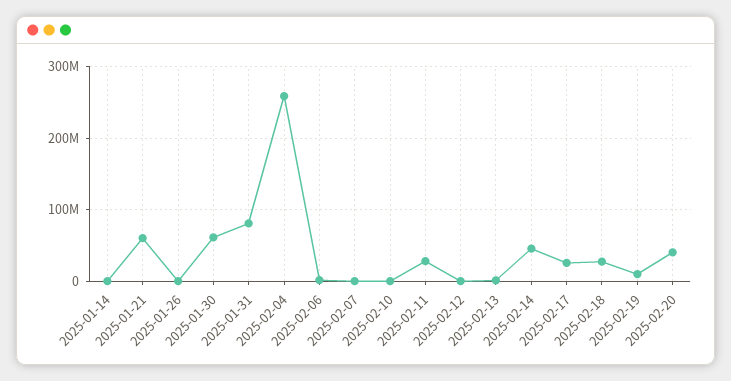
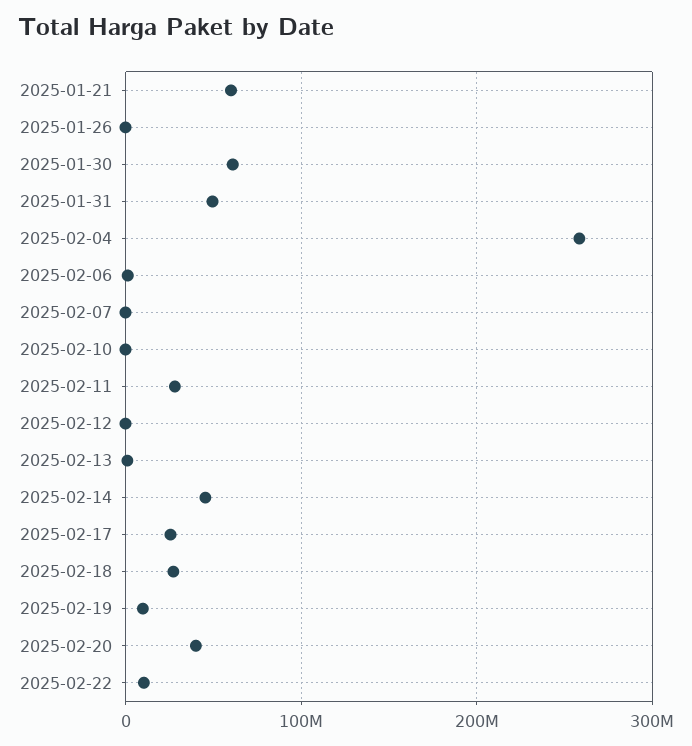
2025-01-14: 0 -> none
2025-01-31: 80000000 -> 50000000
2025-02-22: none -> 10000000

